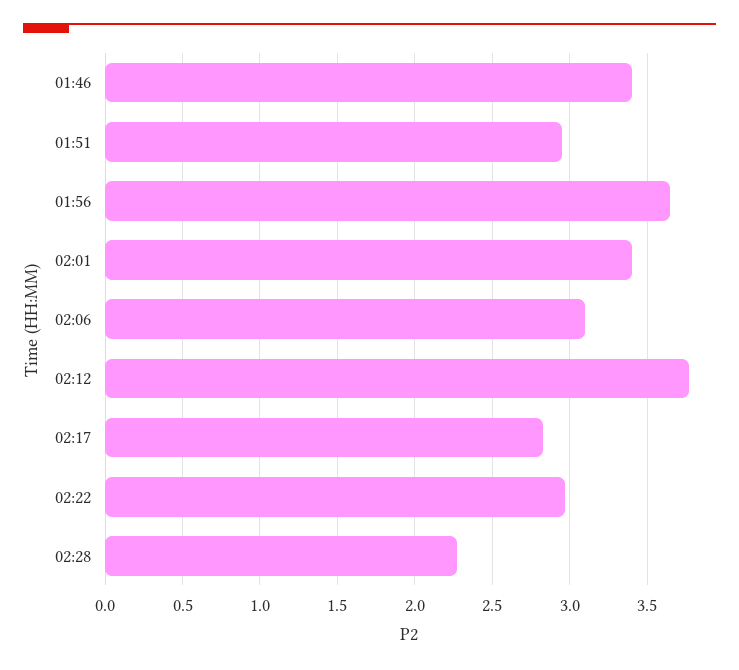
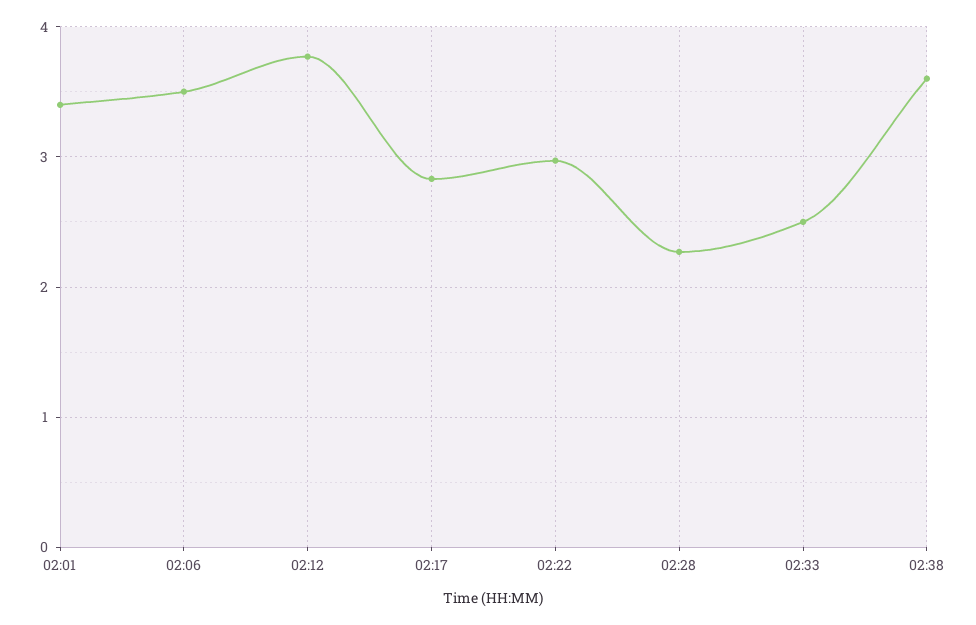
01:46: 3.4 -> none
01:51: 2.95 -> none
01:56: 3.65 -> none
02:06: 3.1 -> 3.5
02:33: none -> 2.5
02:38: none -> 3.6

